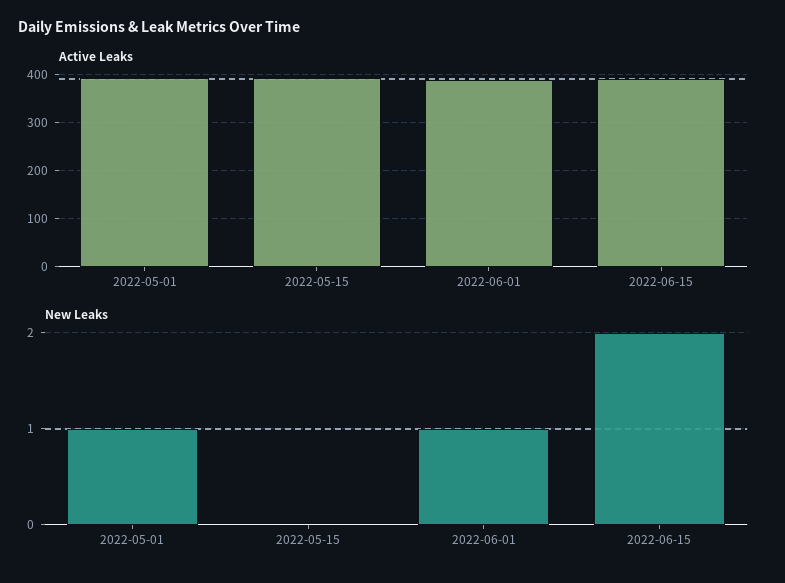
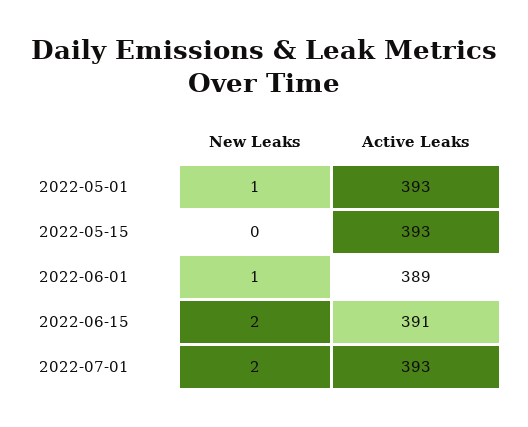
New Leaks, 2022-07-01: none -> 2
Active Leaks, 2022-07-01: none -> 393

